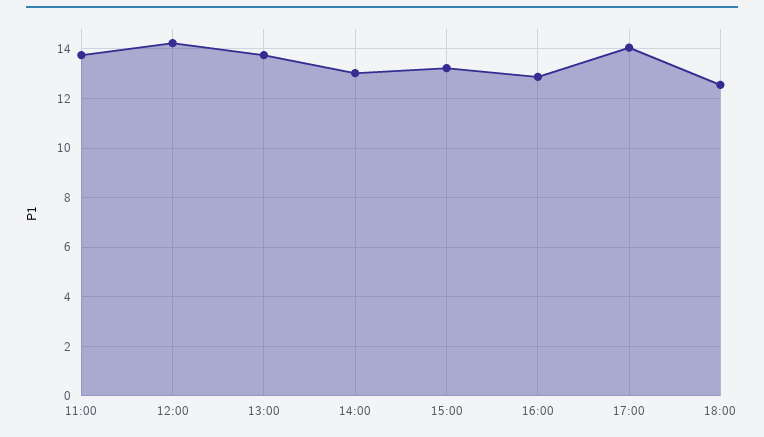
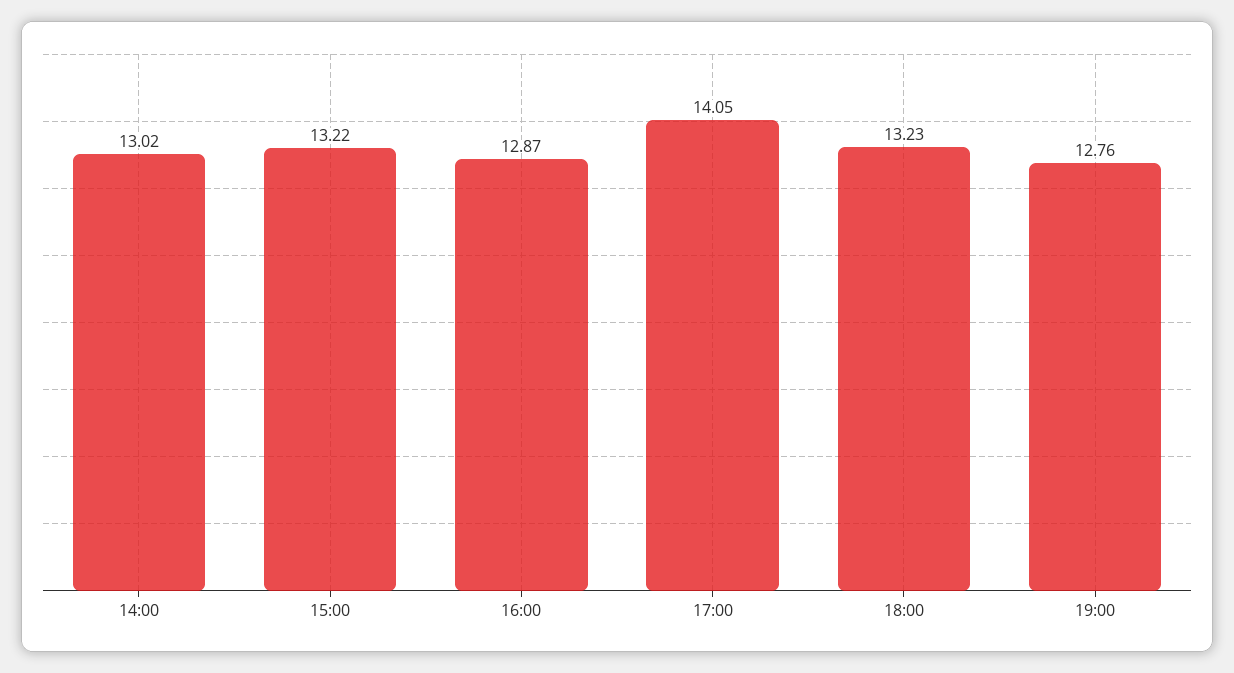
11:00: 13.75 -> none
12:00: 14.25 -> none
13:00: 13.75 -> none
18:00: 12.5 -> 13.23
19:00: none -> 12.76

